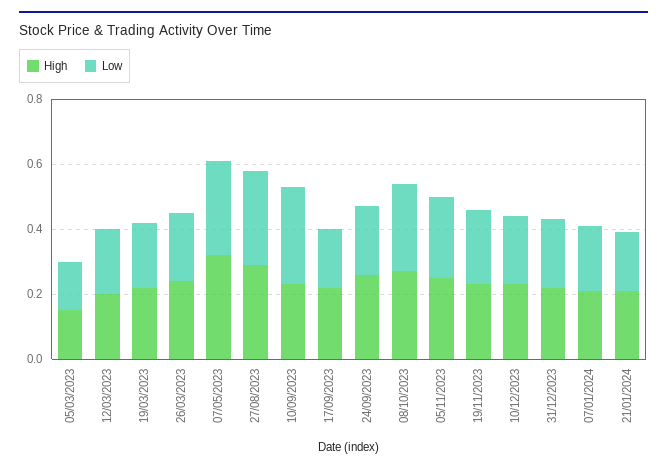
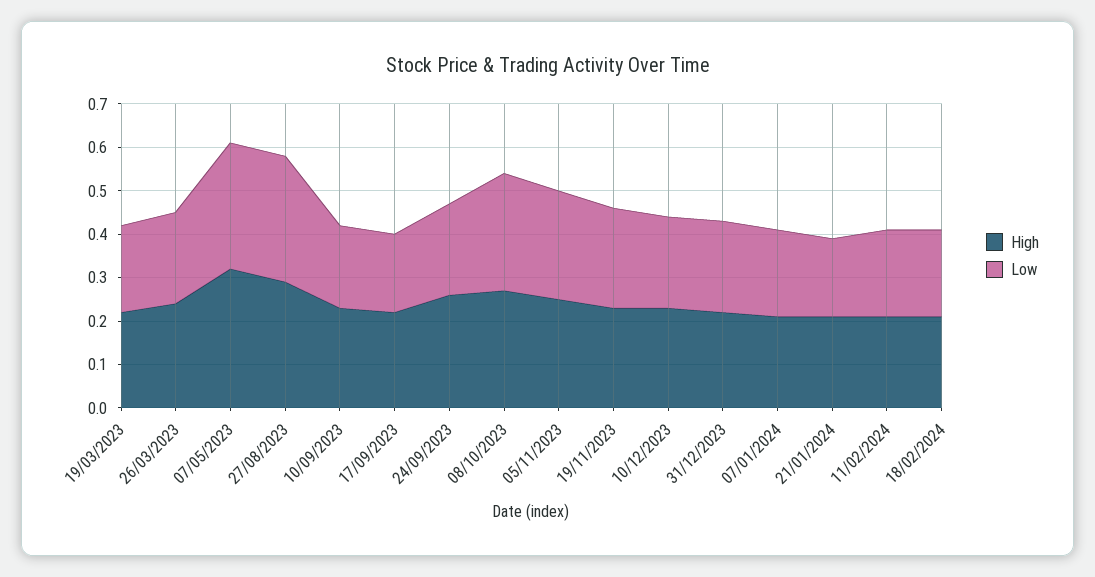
High, 05/03/2023: 0.15 -> none
Low, 05/03/2023: 0.15 -> none
High, 12/03/2023: 0.2 -> none
Low, 12/03/2023: 0.2 -> none
Low, 10/09/2023: 0.3 -> 0.2
High, 11/02/2024: none -> 0.2
Low, 11/02/2024: none -> 0.2
High, 18/02/2024: none -> 0.2
Low, 18/02/2024: none -> 0.2

